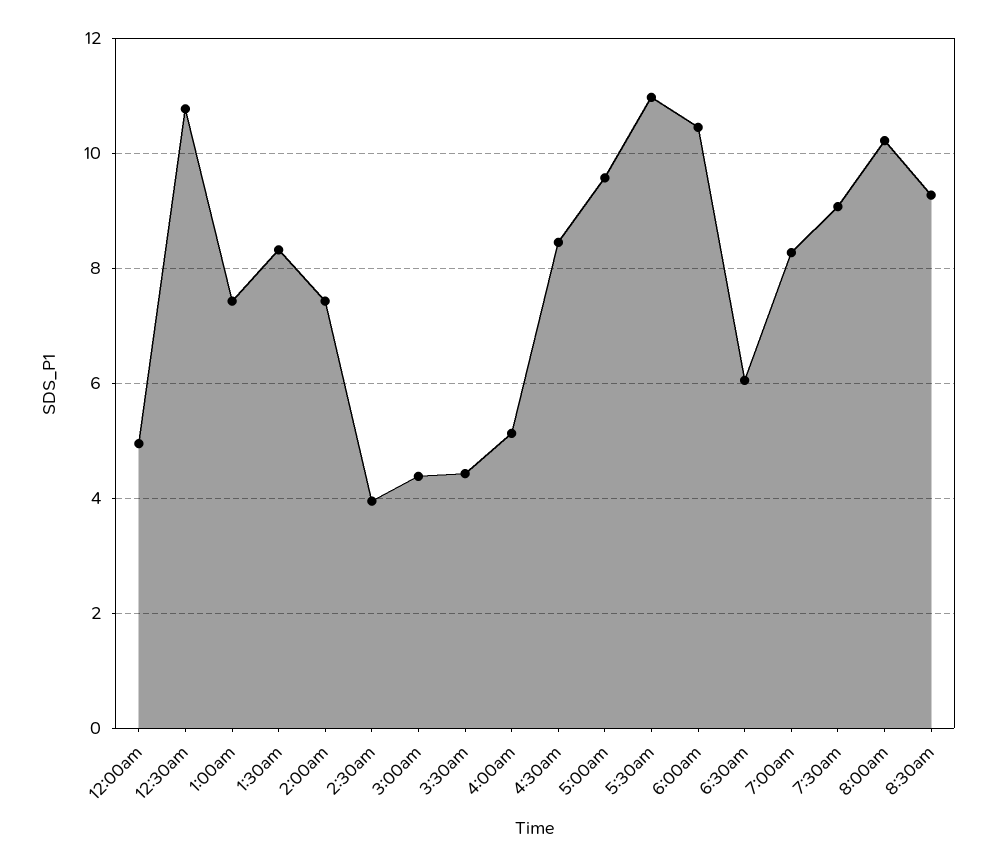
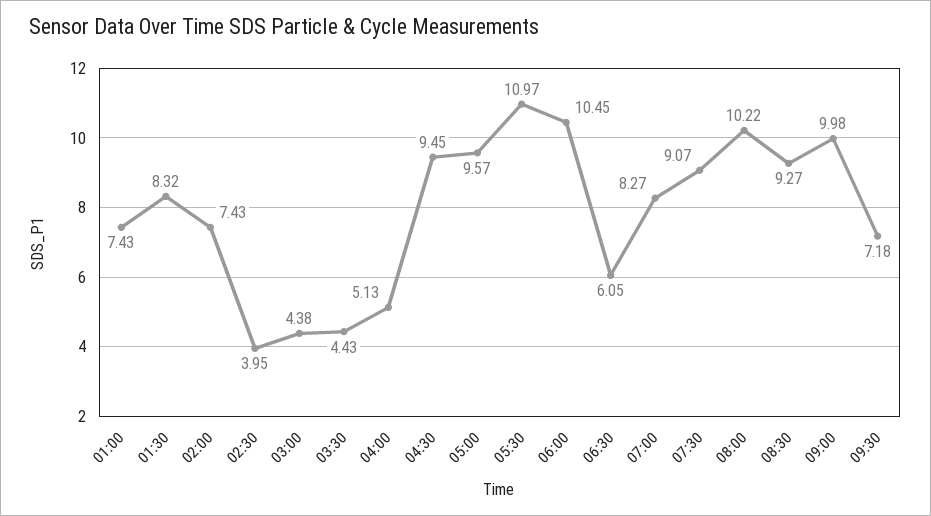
12:00am: 5 -> none
12:30am: 10.8 -> none
4:30am: 8.4 -> 9.45
09:00: none -> 9.98
09:30: none -> 7.18

